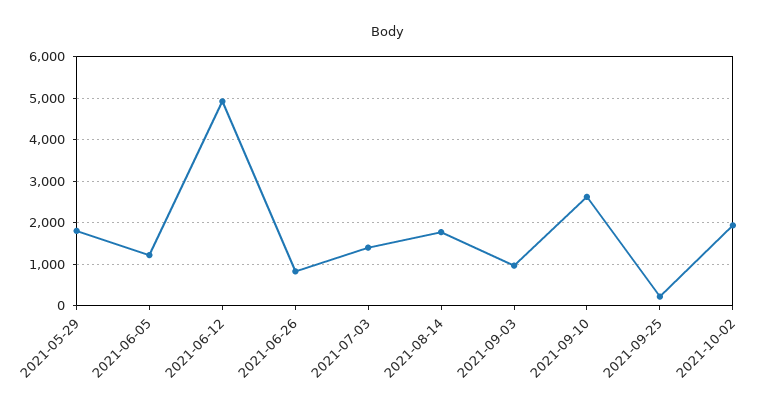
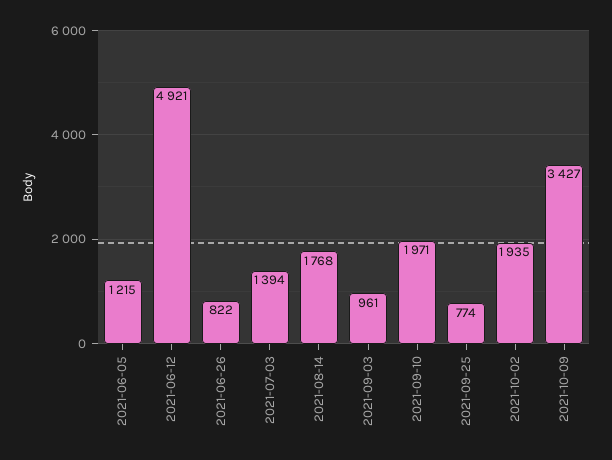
2021-05-29: 1800 -> none
2021-09-10: 2600 -> 1971
2021-09-25: 200 -> 774
2021-10-09: none -> 3427

